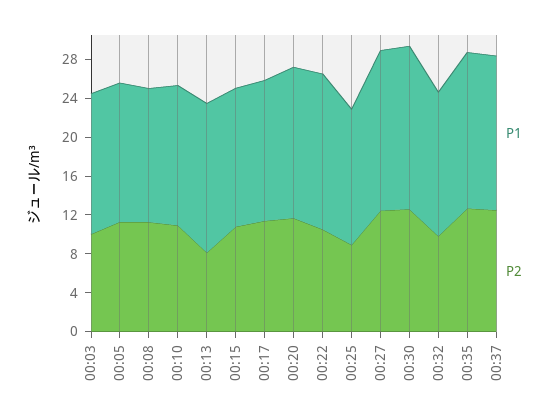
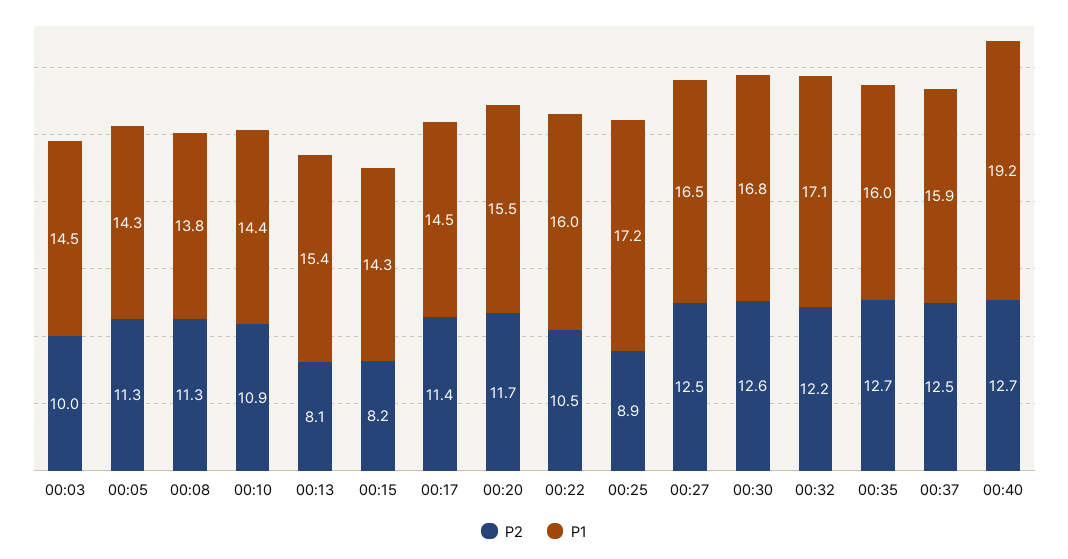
P2, 00:15: 11 -> 8.2
P1, 00:25: 14 -> 17.2
P1, 00:32: 15 -> 17.1
P2, 00:32: 10 -> 12.2
P2, 00:40: none -> 12.7
P1, 00:40: none -> 19.2

